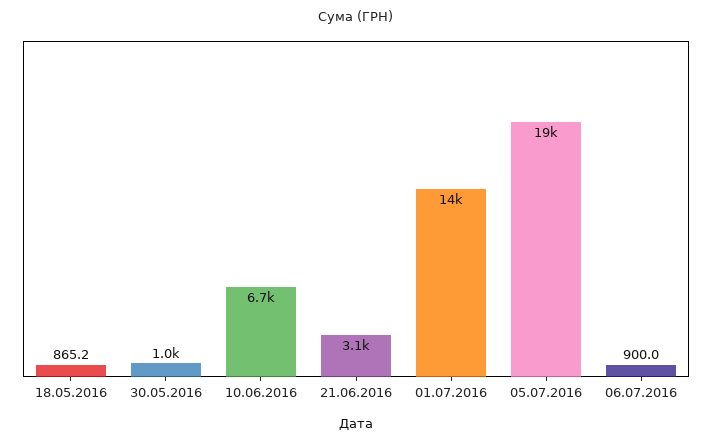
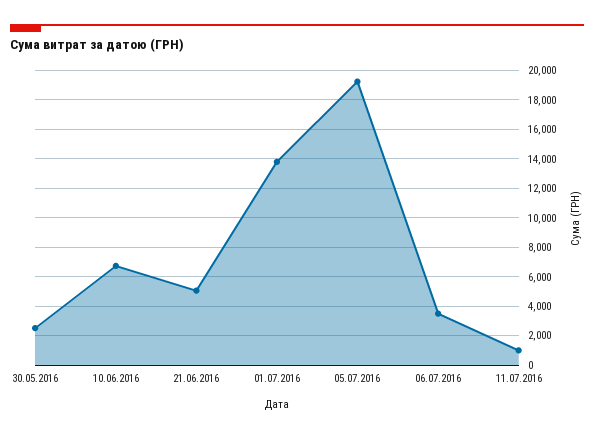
18.05.2016: 865.2 -> none
30.05.2016: 1000 -> 2500
21.06.2016: 3100 -> 5000
06.07.2016: 900 -> 3500
11.07.2016: none -> 1000

